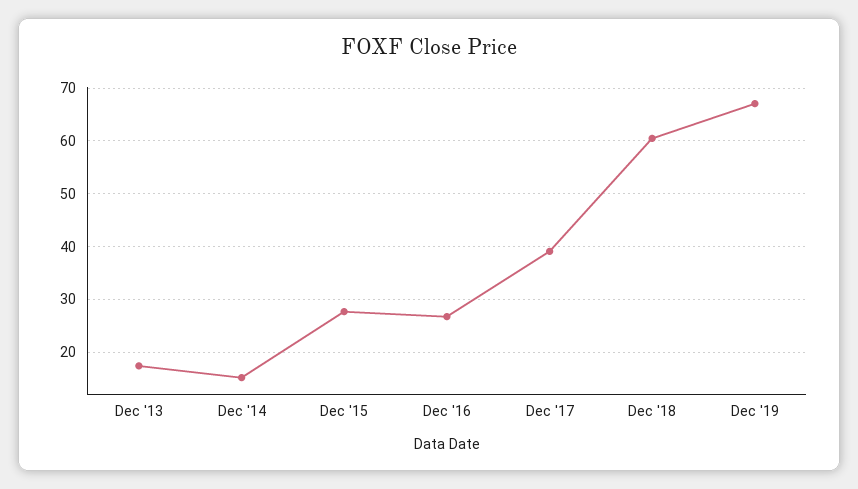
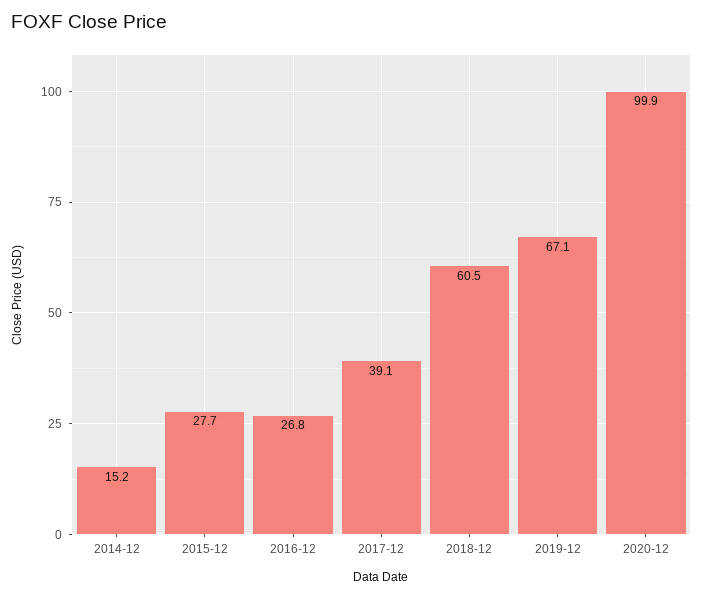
Dec '13: 18 -> none
2020-12: none -> 99.9

